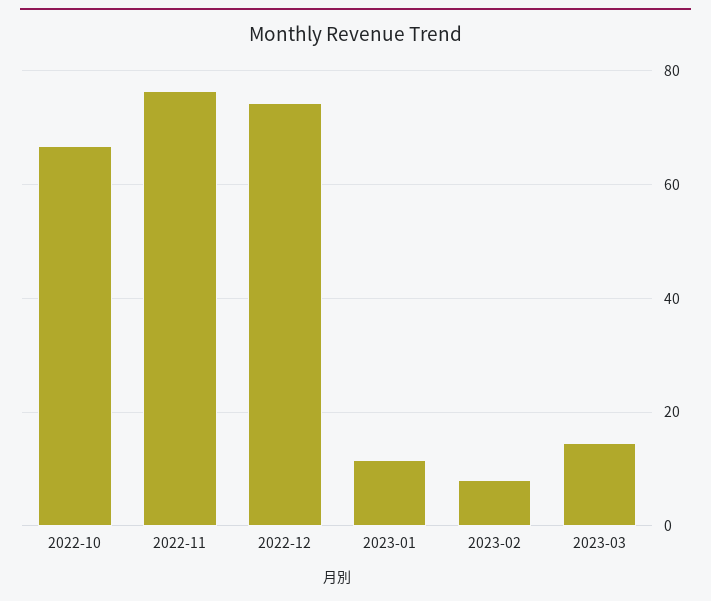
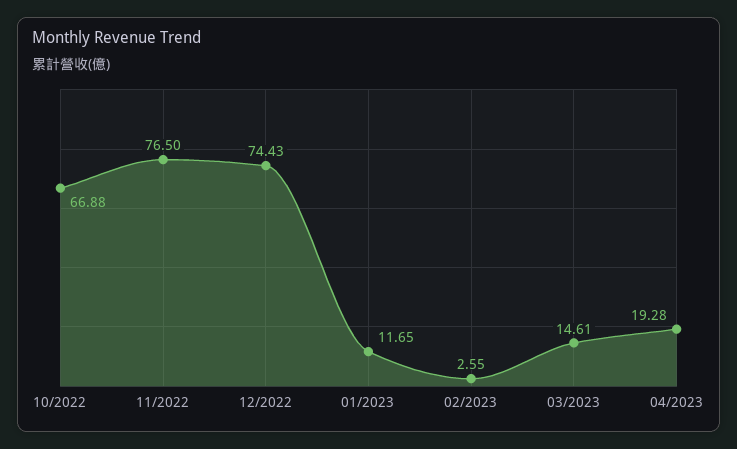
2023-02: 8 -> 2.55
04/2023: none -> 19.28

